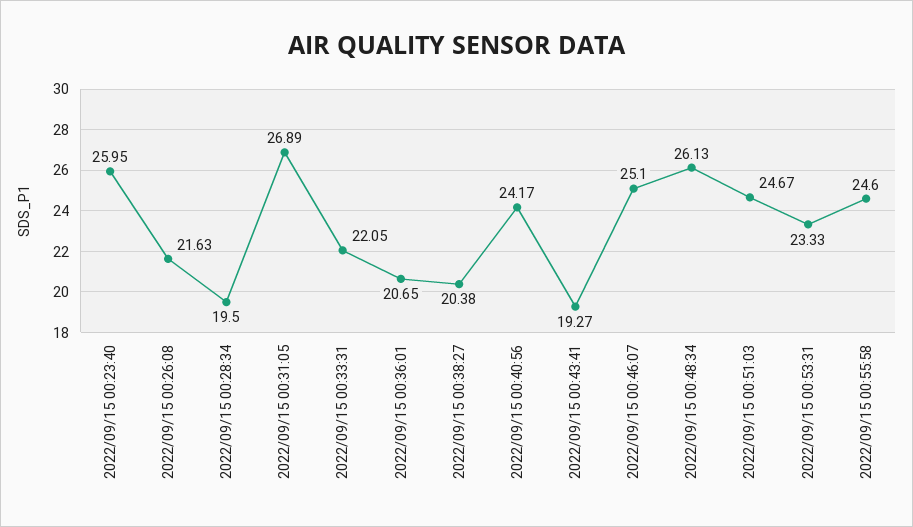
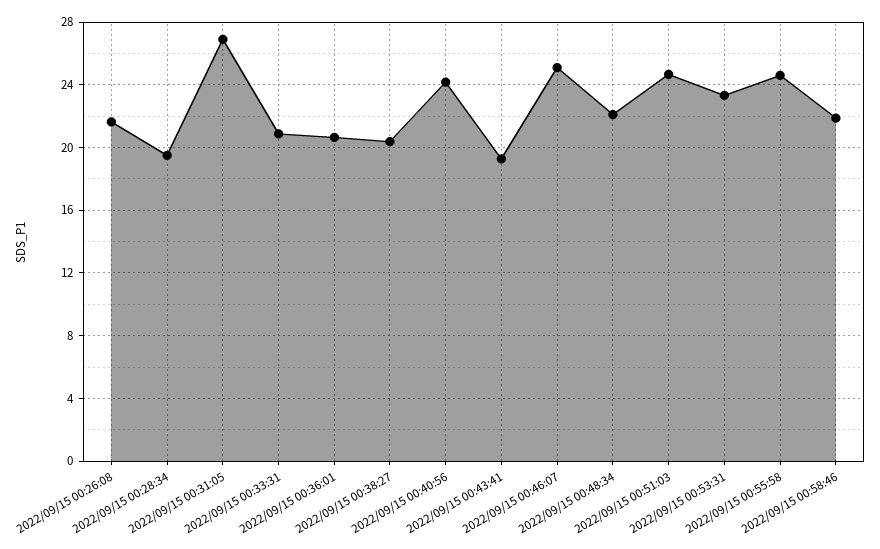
2022/09/15 00:23:40: 25.95 -> none
2022/09/15 00:33:31: 22.05 -> 21
2022/09/15 00:48:34: 26.13 -> 22
2022/09/15 00:58:46: none -> 22

